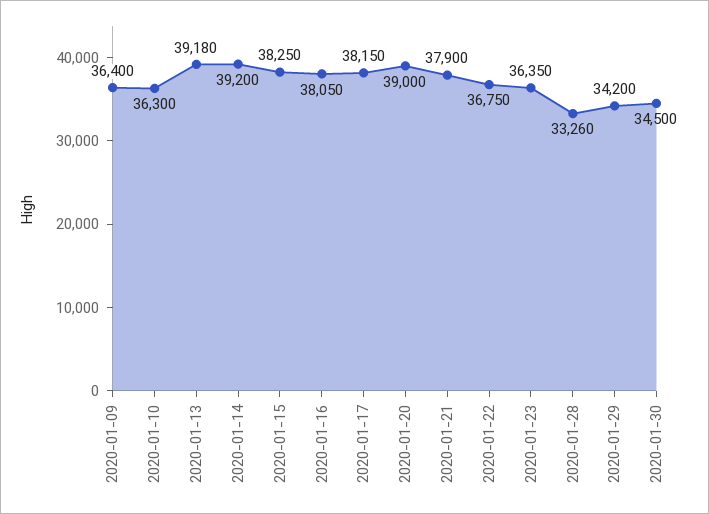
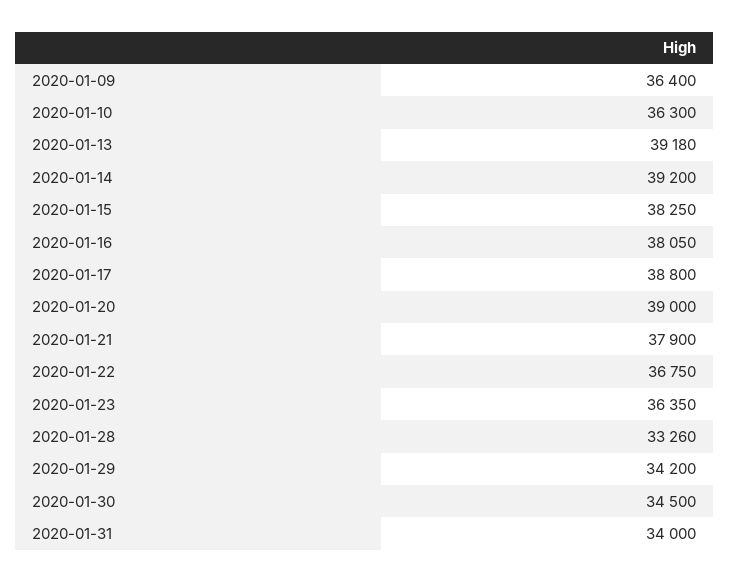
2020-01-17: 38150 -> 38800
2020-01-31: none -> 34000

